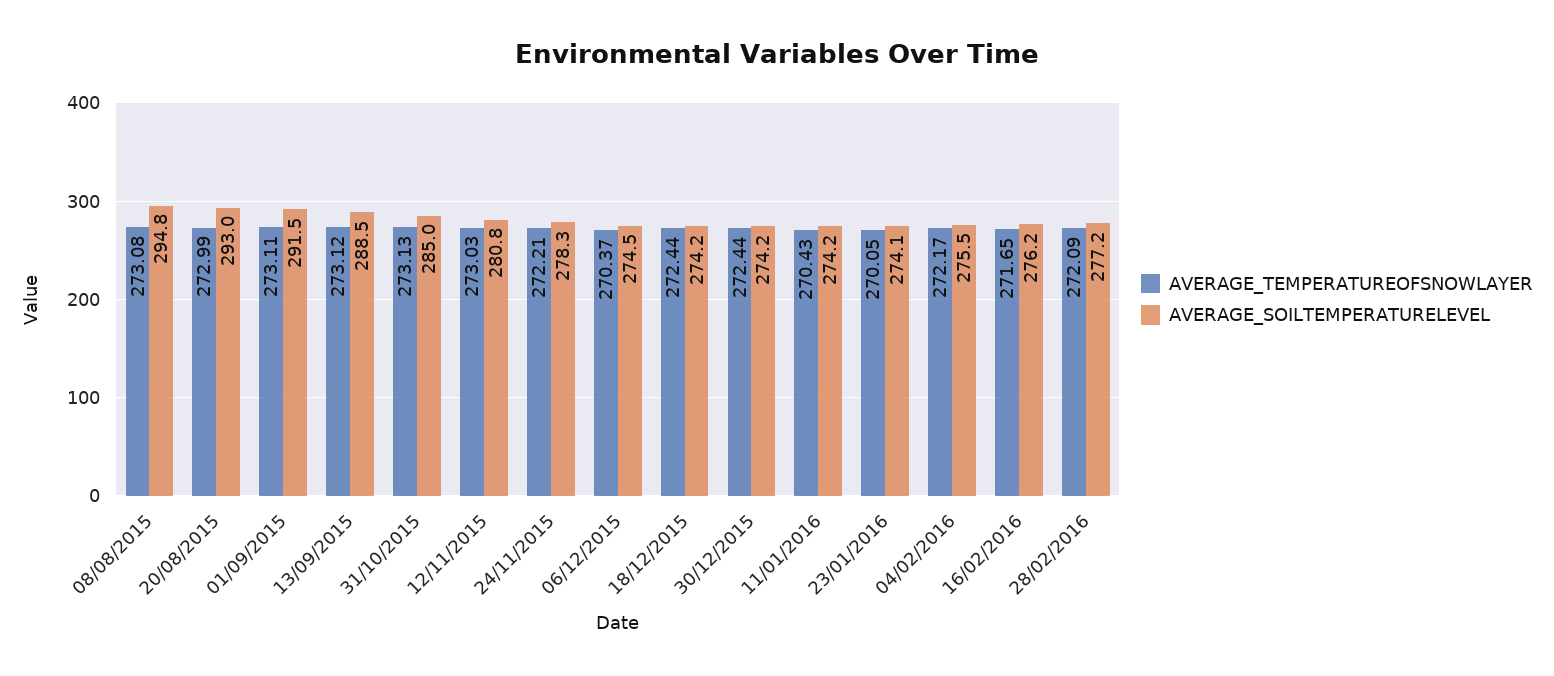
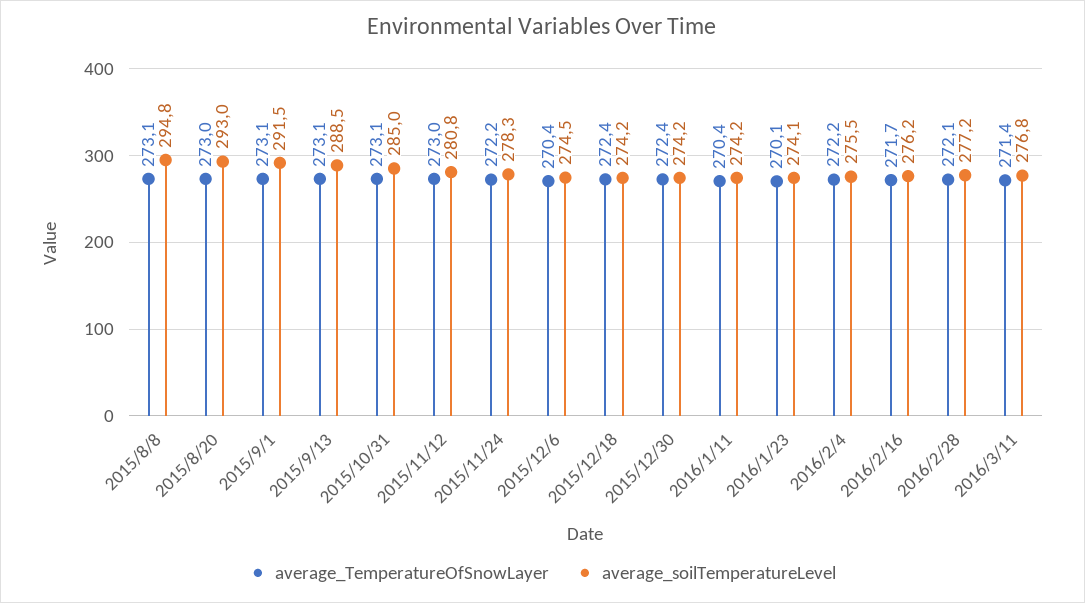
AVERAGE_TEMPERATUREOFSNOWLAYER, 2016/3/11: none -> 271.4
AVERAGE_SOILTEMPERATURELEVEL, 2016/3/11: none -> 276.8

